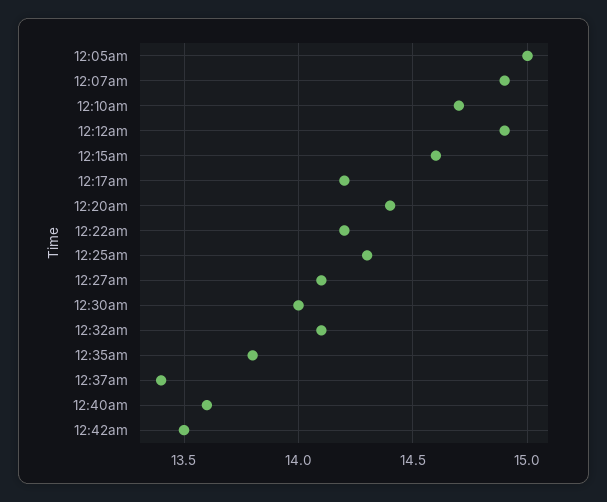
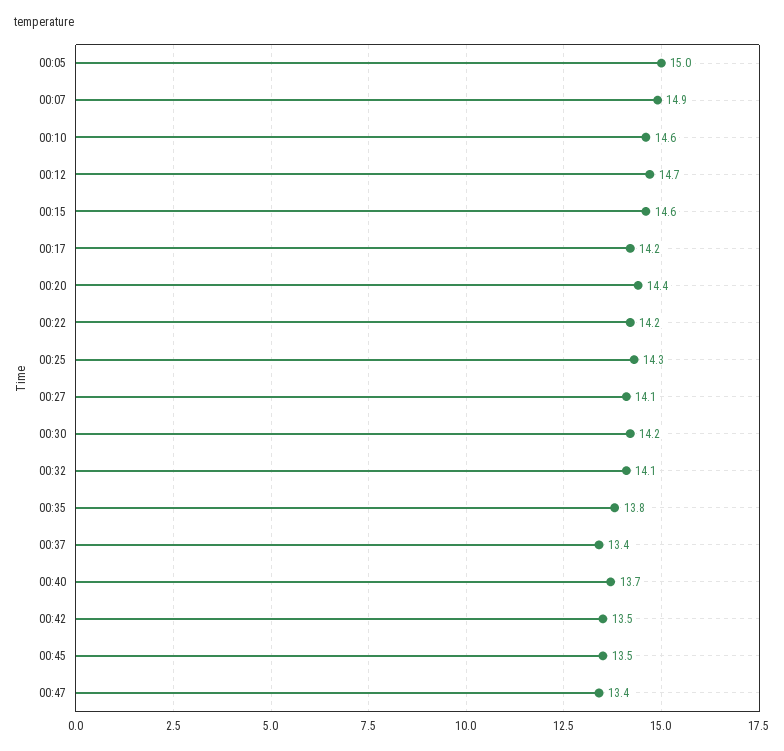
12:10am: 14.7 -> 14.6
12:12am: 14.9 -> 14.7
12:30am: 14 -> 14.2
12:40am: 13.6 -> 13.7
00:45: none -> 13.5
00:47: none -> 13.4

